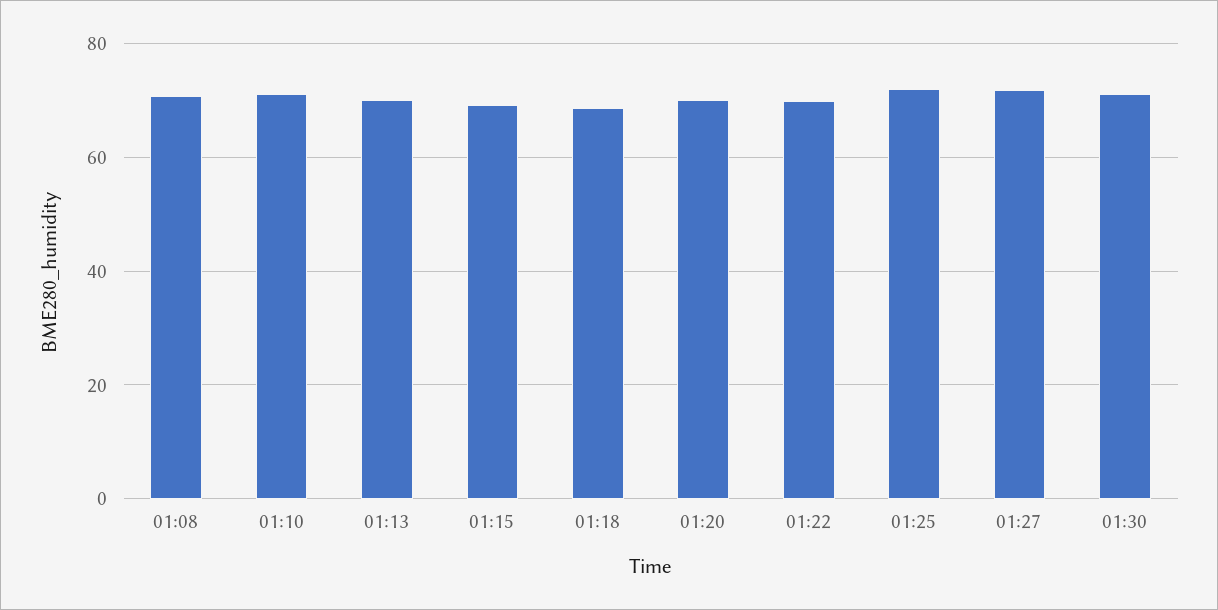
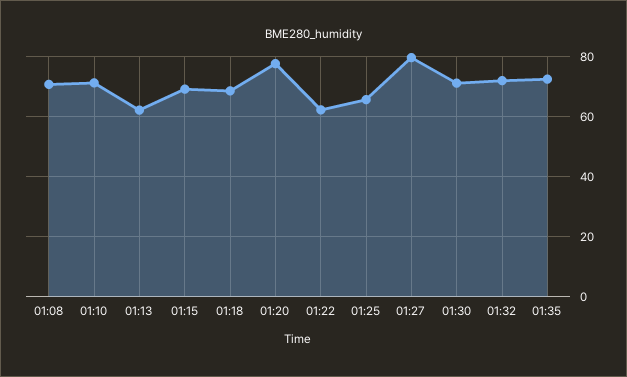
01:13: 70 -> 62.5
01:20: 70 -> 77.5
01:22: 70 -> 62.5
01:25: 72 -> 65
01:27: 72 -> 80
01:32: none -> 72.5
01:35: none -> 72.5

